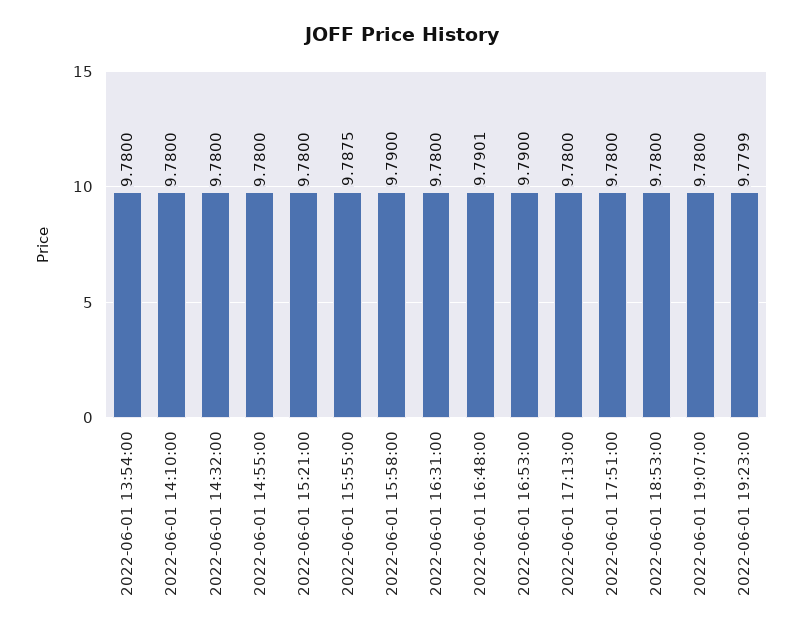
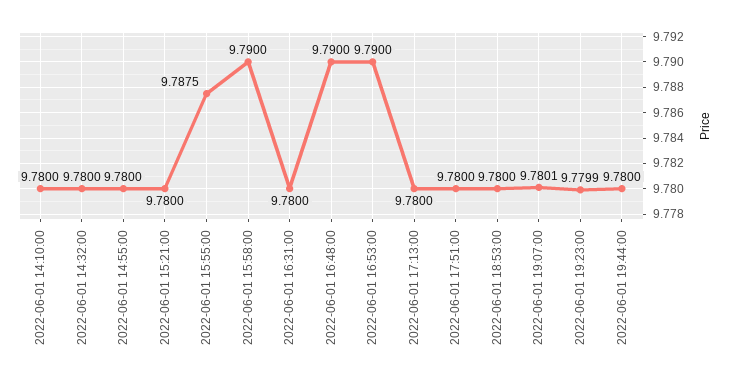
2022-06-01 13:54:00: 9.78 -> none
2022-06-01 16:48:00: 9.7901 -> 9.79
2022-06-01 19:07:00: 9.78 -> 9.7801
2022-06-01 19:44:00: none -> 9.78

